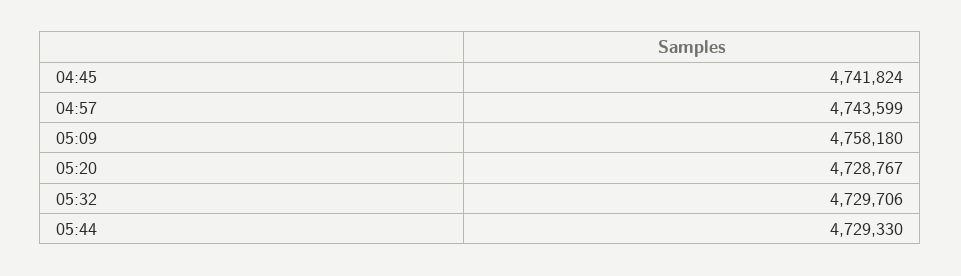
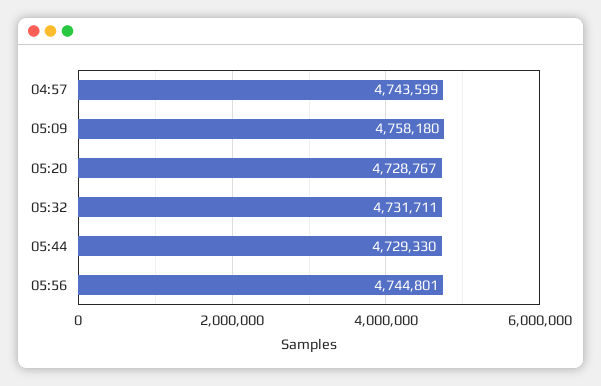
04:45: 4741824 -> none
05:32: 4729706 -> 4731711
05:56: none -> 4744801

